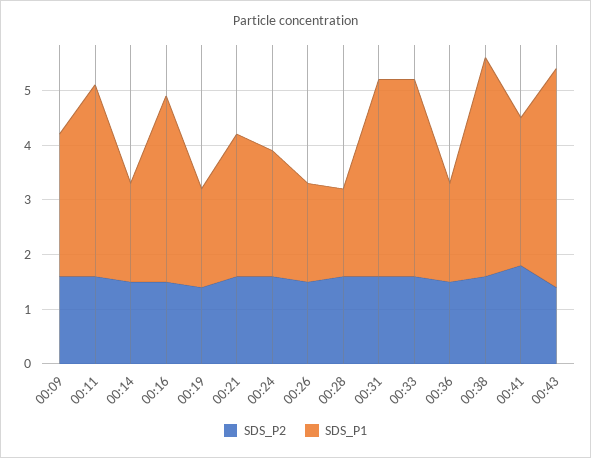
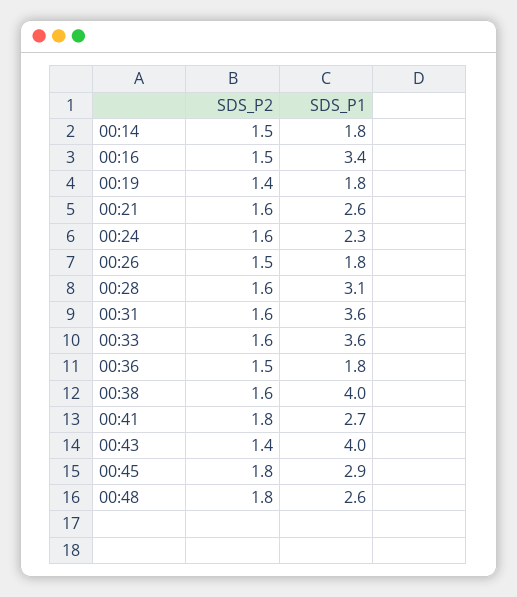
SDS_P2, 00:09: 1.5 -> none
SDS_P1, 00:09: 2.5 -> none
SDS_P2, 00:11: 1.5 -> none
SDS_P1, 00:11: 3.5 -> none
SDS_P1, 00:28: 1.5 -> 3.1
SDS_P2, 00:45: none -> 1.8
SDS_P1, 00:45: none -> 2.9
SDS_P2, 00:48: none -> 1.8
SDS_P1, 00:48: none -> 2.6

